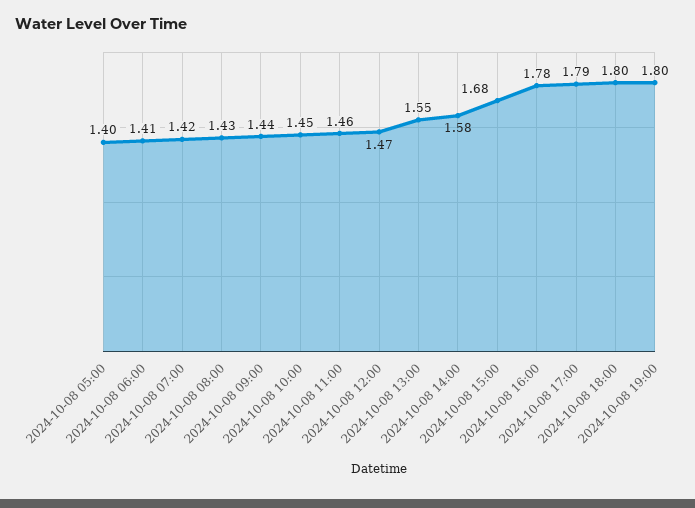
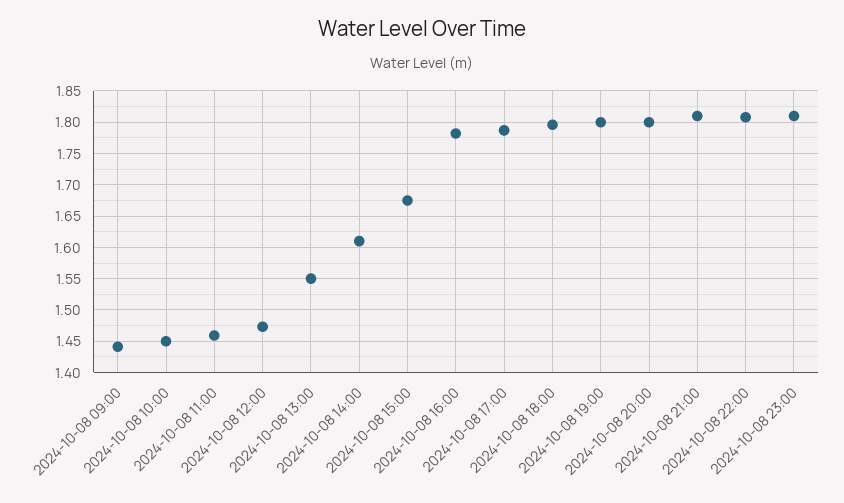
2024-10-08 05:00: 1.4 -> none
2024-10-08 06:00: 1.41 -> none
2024-10-08 07:00: 1.42 -> none
2024-10-08 08:00: 1.43 -> none
2024-10-08 14:00: 1.58 -> 1.61
2024-10-08 20:00: none -> 1.8
2024-10-08 21:00: none -> 1.81
2024-10-08 22:00: none -> 1.81
2024-10-08 23:00: none -> 1.81

